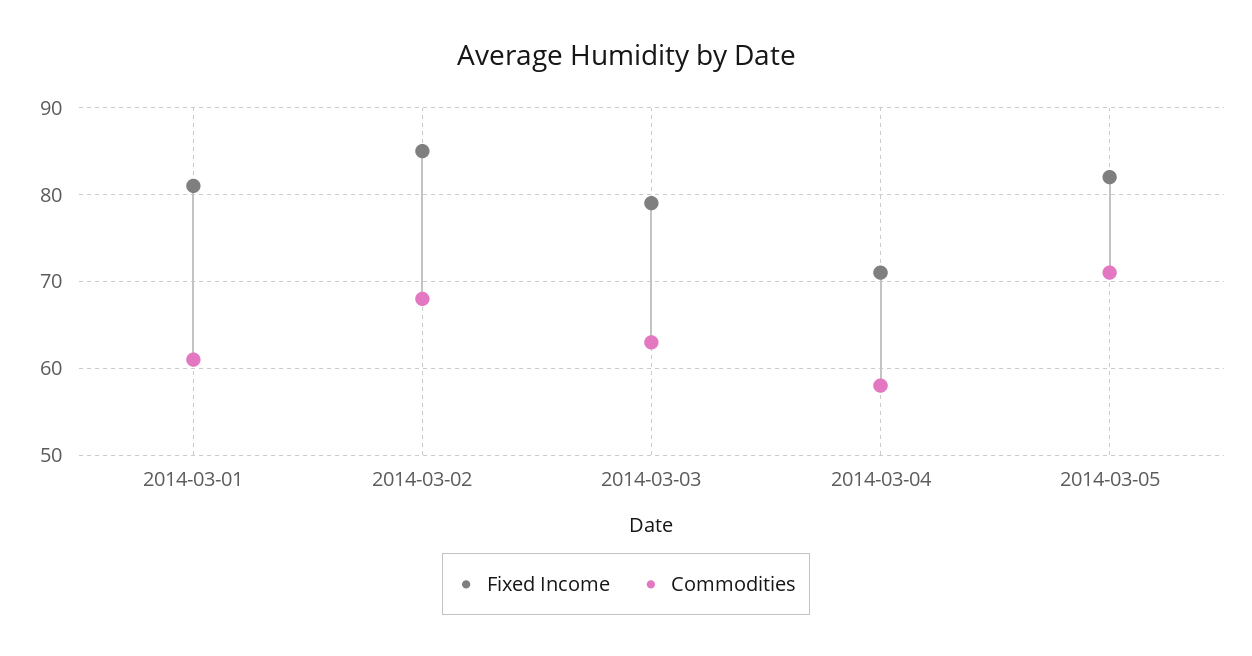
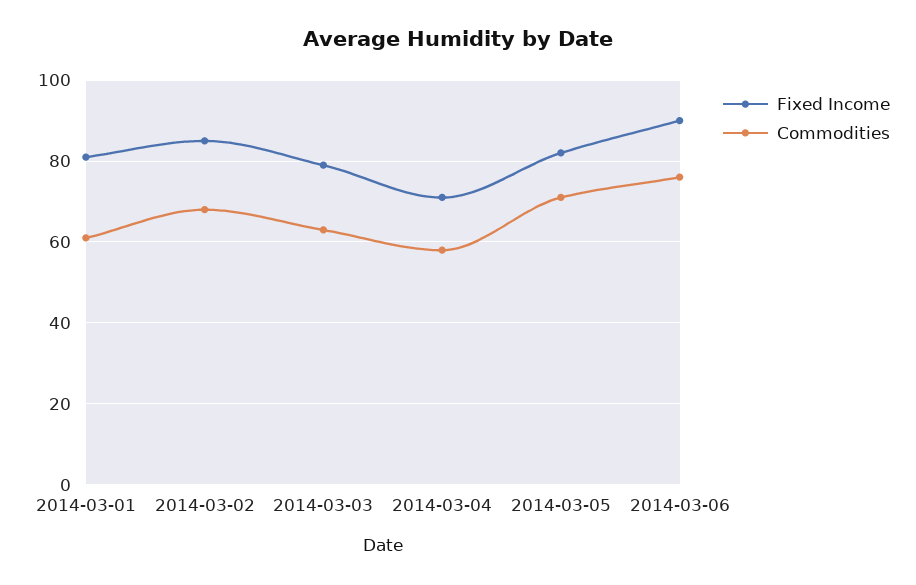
Fixed Income, 2014-03-06: none -> 90
Commodities, 2014-03-06: none -> 75

